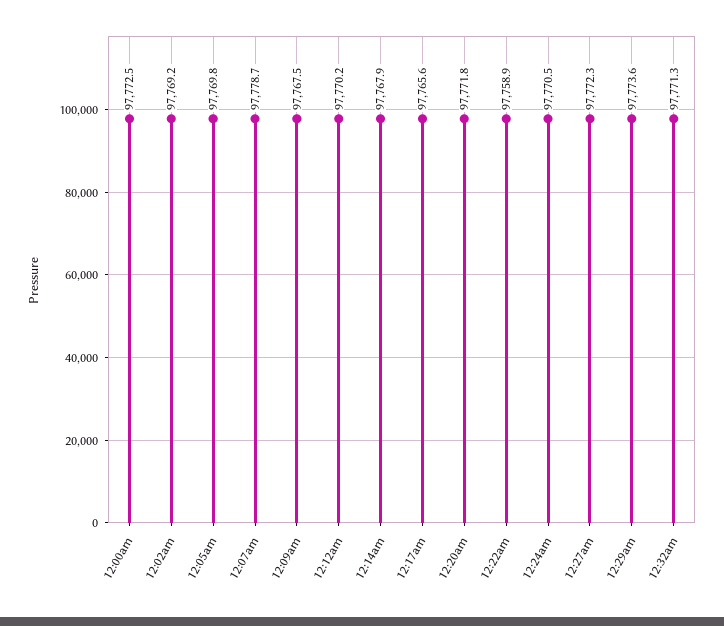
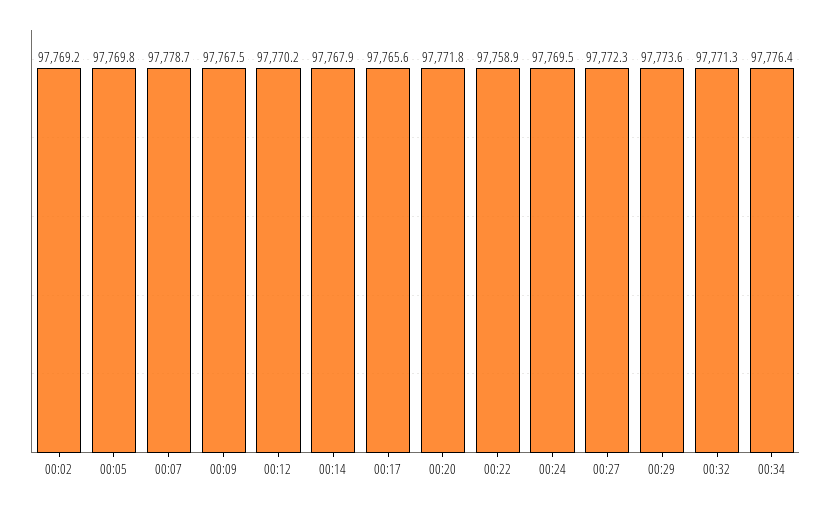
12:00am: 97772.5 -> none
12:24am: 97770.5 -> 97769.5
00:34: none -> 97776.4

